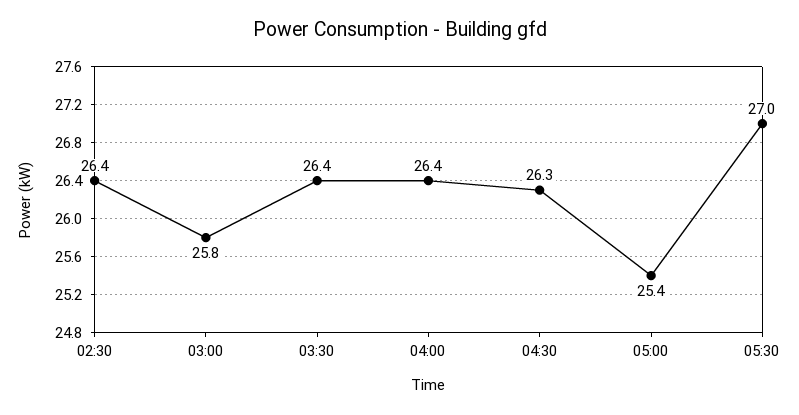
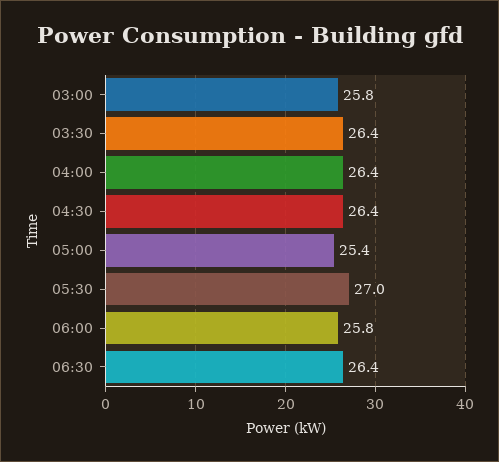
02:30: 26.4 -> none
04:30: 26.3 -> 26.4
06:00: none -> 25.8
06:30: none -> 26.4

